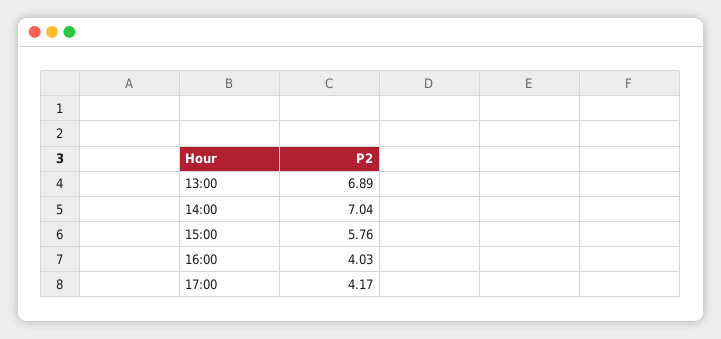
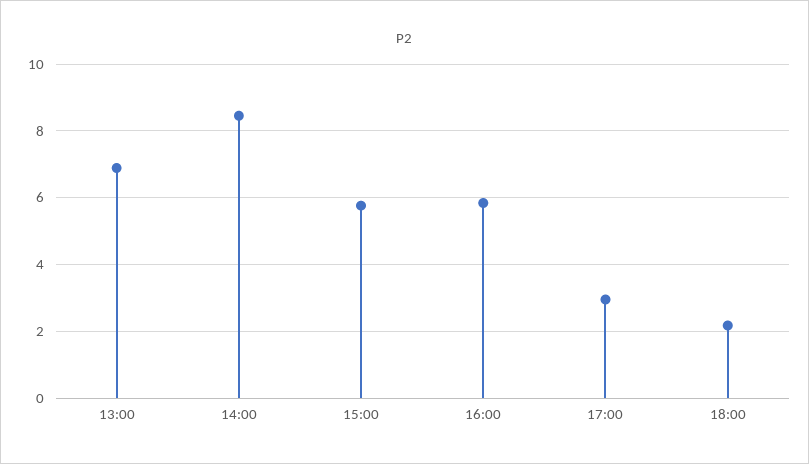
14:00: 7.04 -> 8.4
16:00: 4.03 -> 5.8
17:00: 4.17 -> 3
18:00: none -> 2.2

